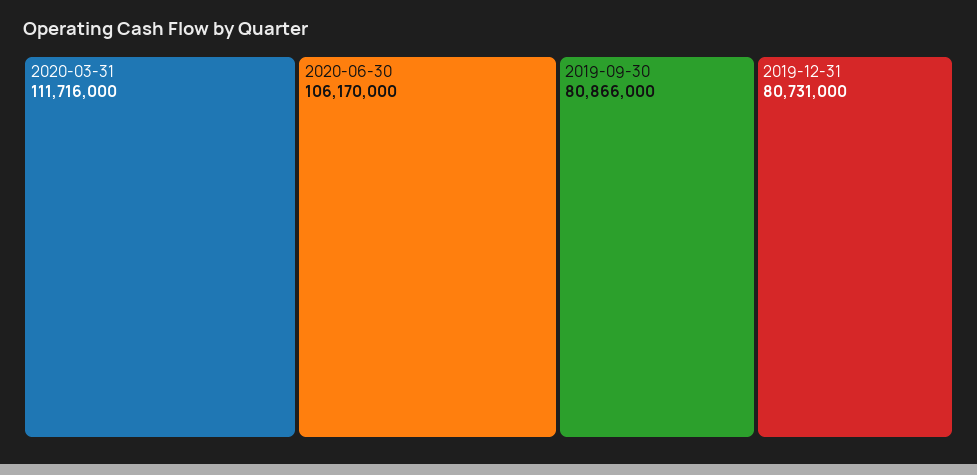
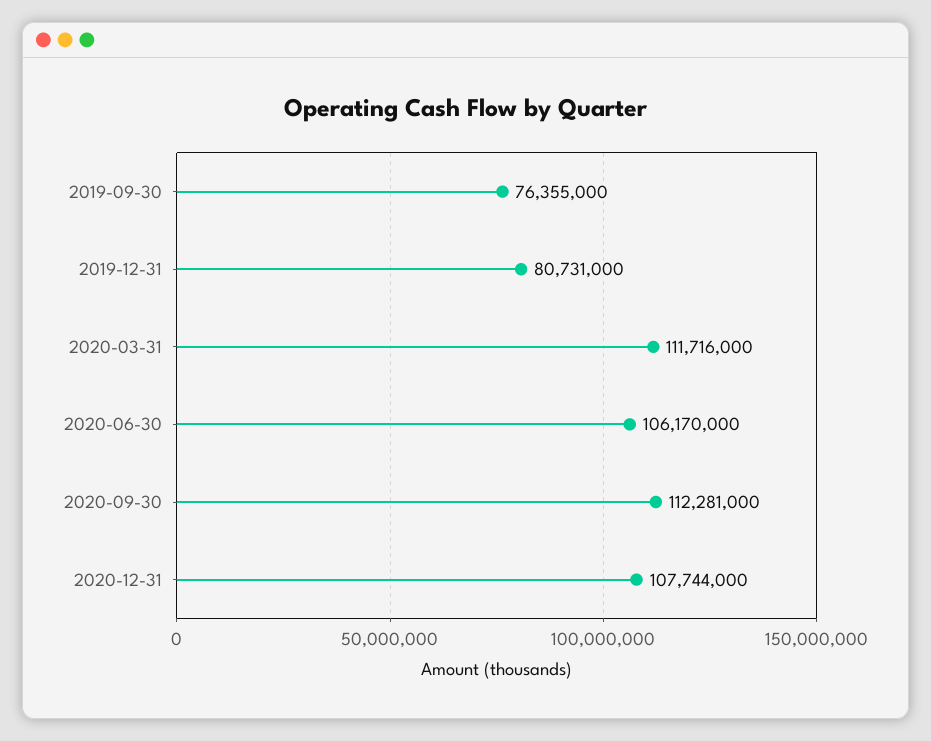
2019-09-30: 80866000 -> 76355000
2020-09-30: none -> 112281000
2020-12-31: none -> 107744000

